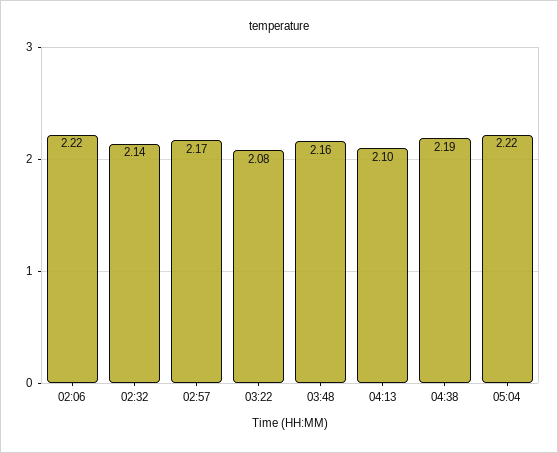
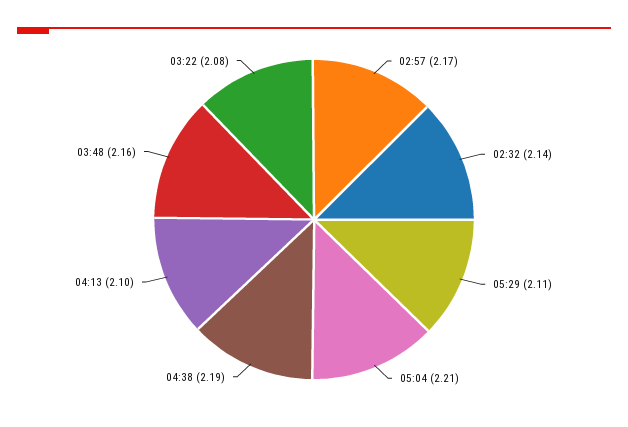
02:06: 2.22 -> none
05:04: 2.22 -> 2.21
05:29: none -> 2.11

